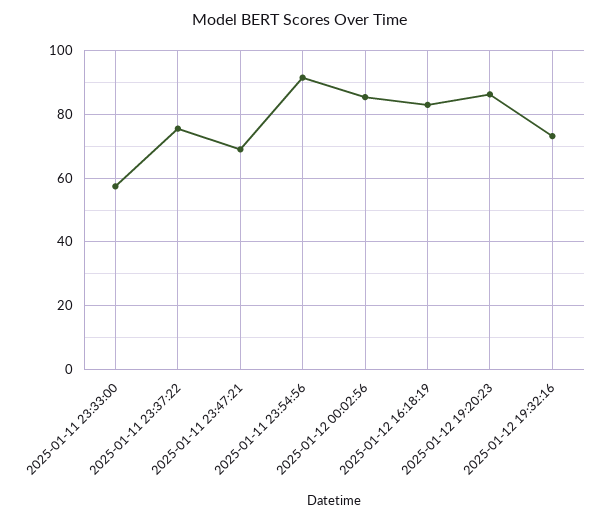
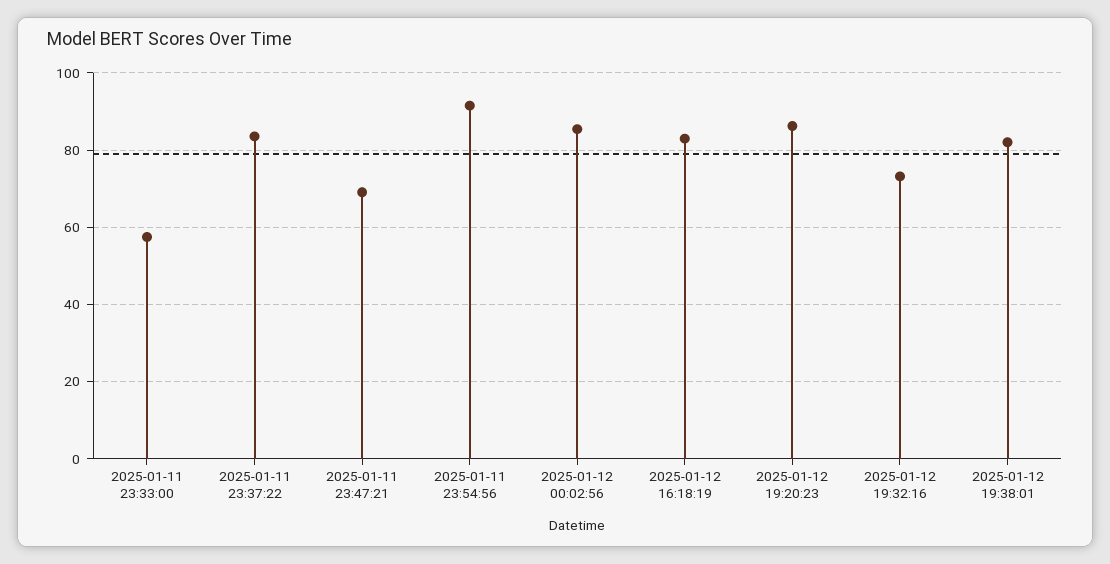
2025-01-11 23:37:22: 76 -> 84
2025-01-12 19:38:01: none -> 82

